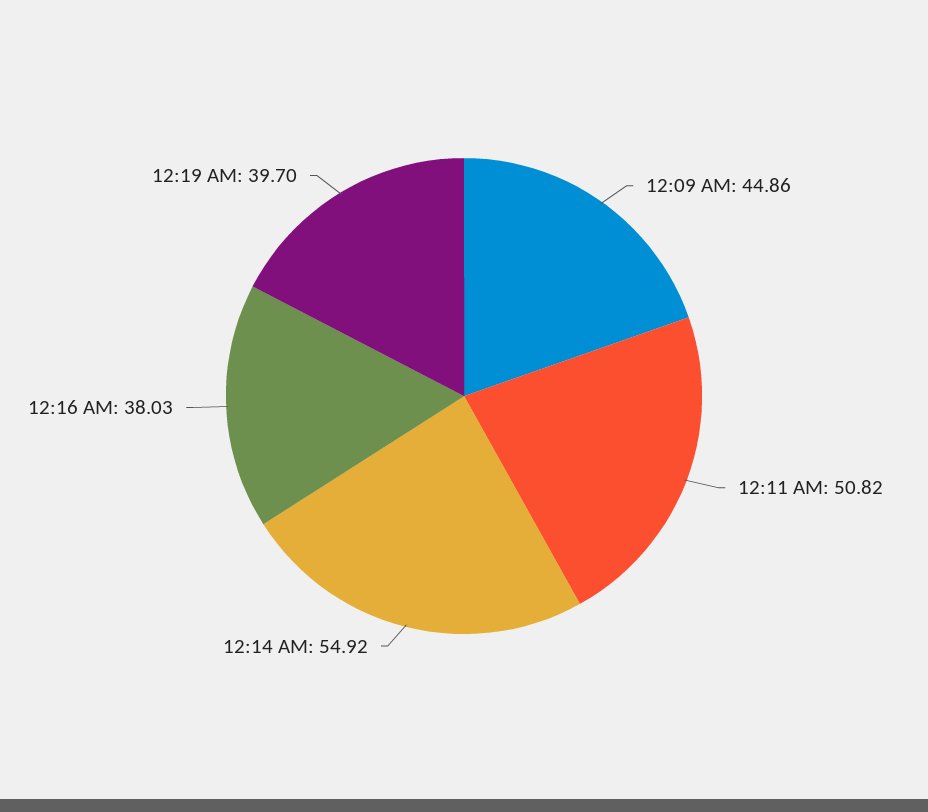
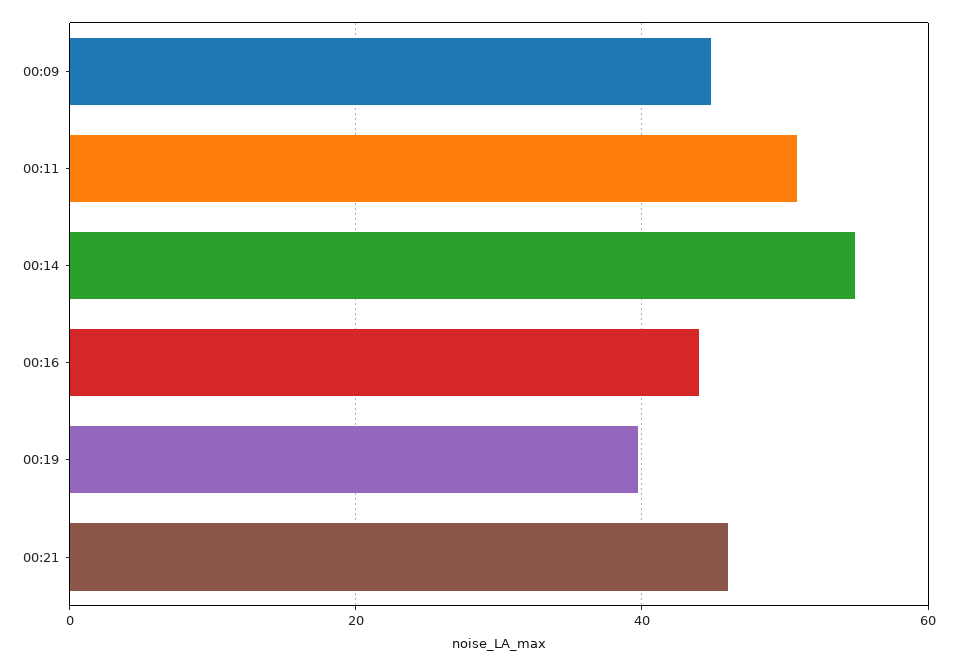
12:16 AM: 38.03 -> 44
00:21: none -> 46

